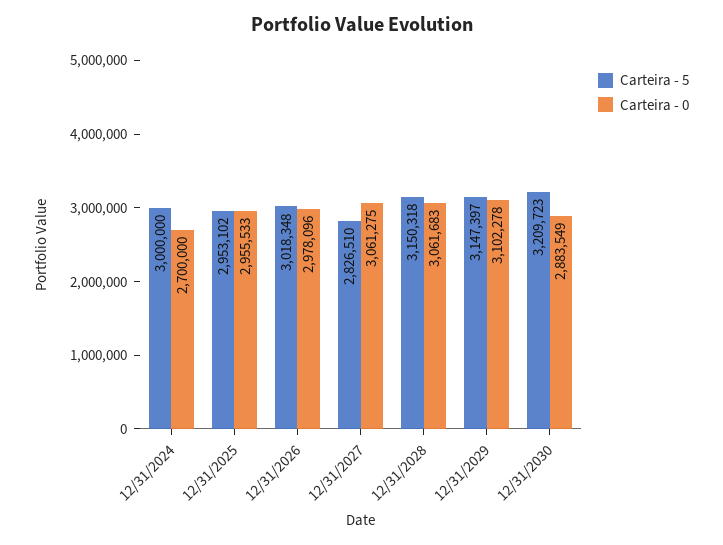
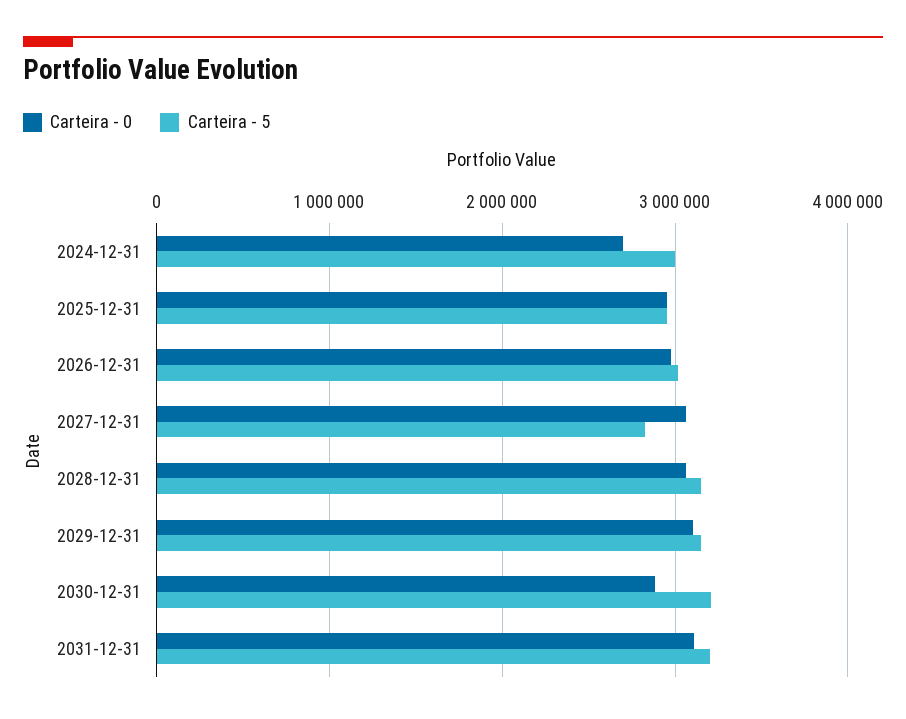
Carteira - 0, 2031-12-31: none -> 3100000
Carteira - 5, 2031-12-31: none -> 3200000

